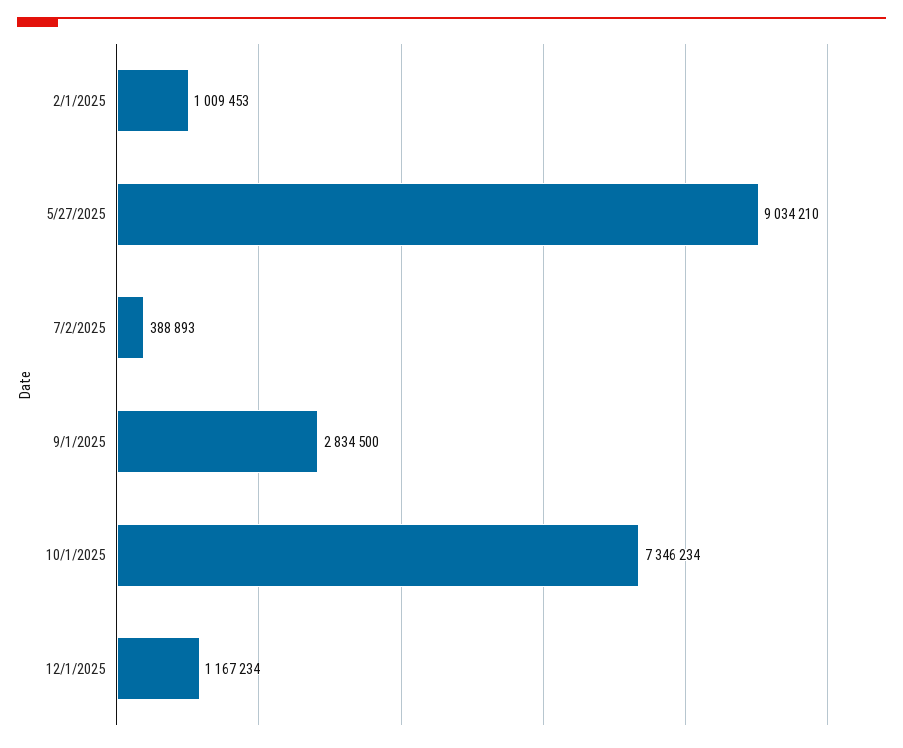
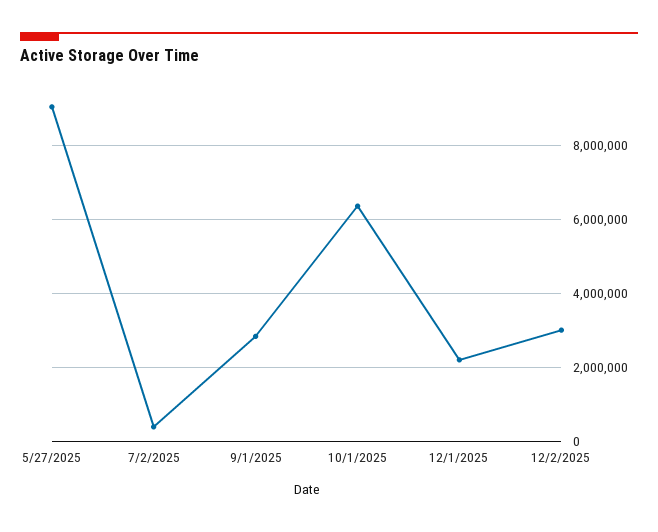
2/1/2025: 1009453 -> none
10/1/2025: 7346234 -> 6400000
12/1/2025: 1167234 -> 2200000
12/2/2025: none -> 3000000

